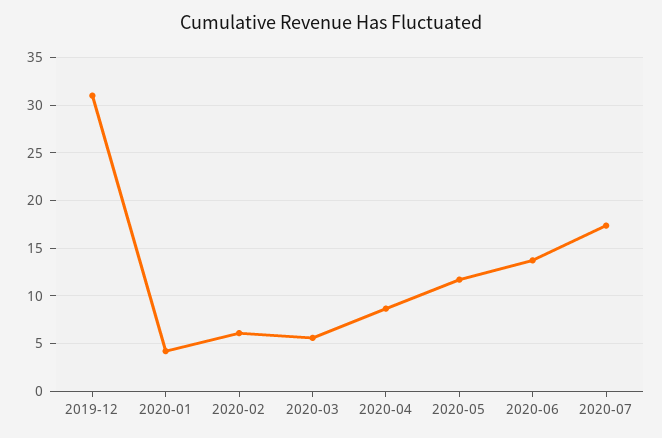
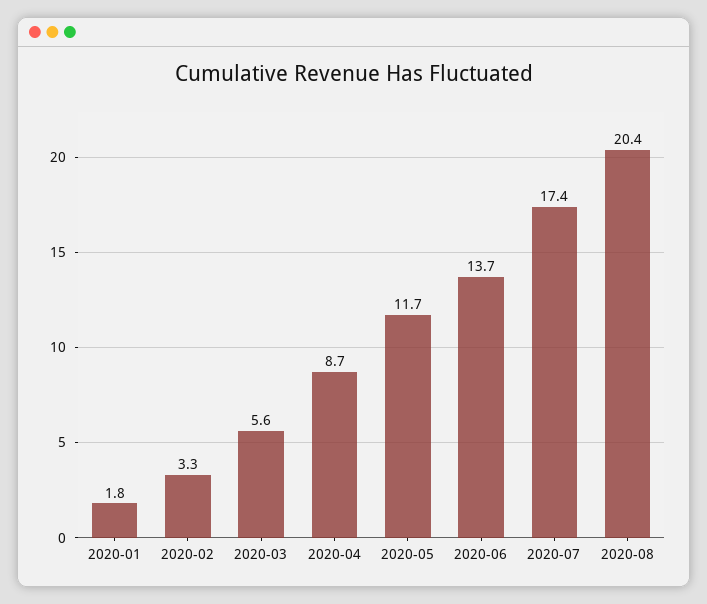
2019-12: 31 -> none
2020-01: 4 -> 1.8
2020-02: 6 -> 3.3
2020-08: none -> 20.4

